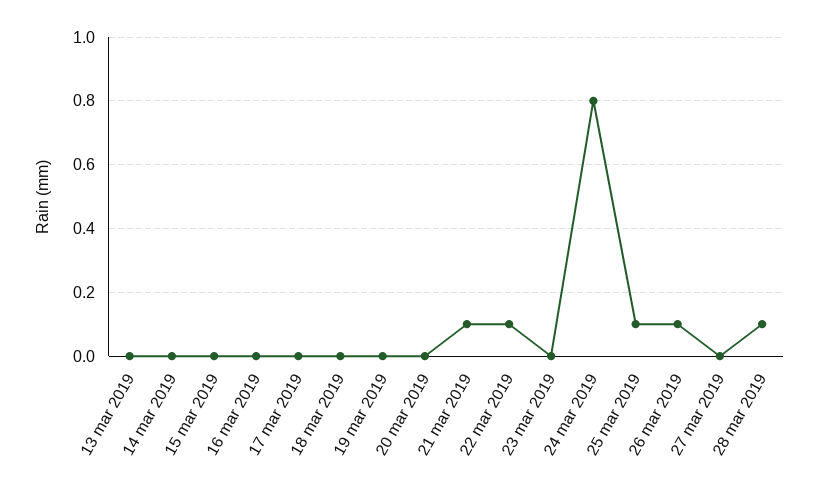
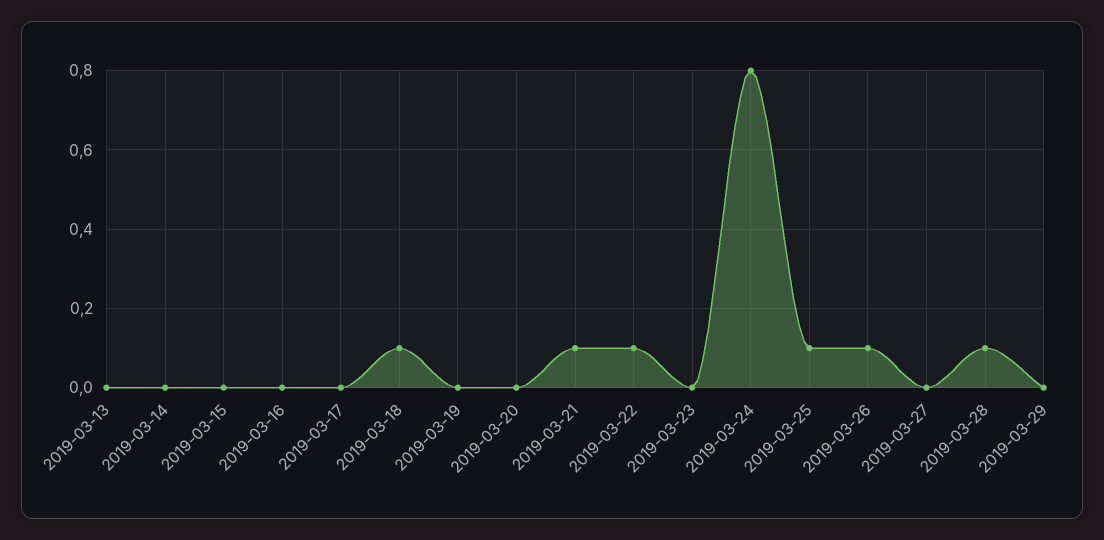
18 mar 2019: 0 -> 0.1
2019-03-29: none -> 0

